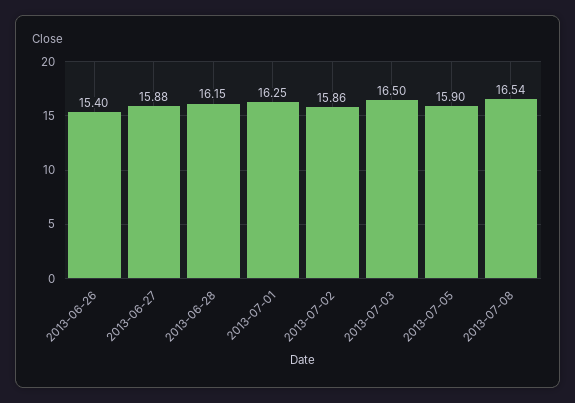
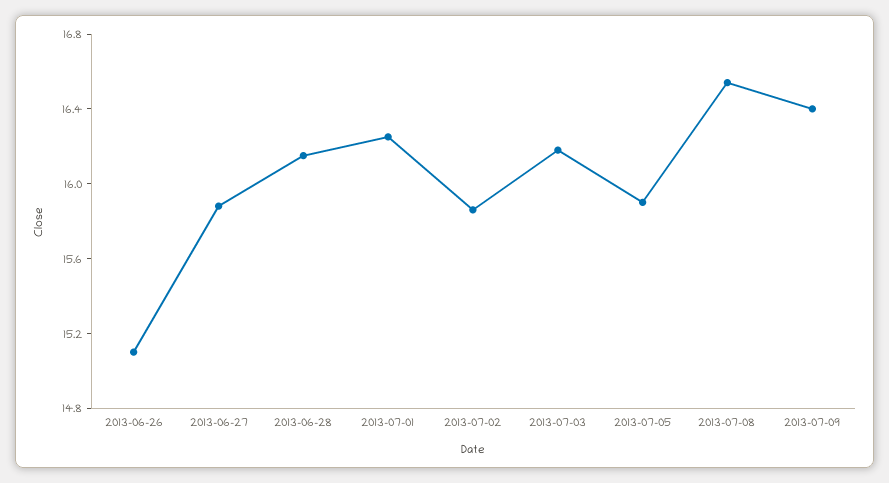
2013-06-26: 15.4 -> 15.1
2013-07-03: 16.5 -> 16.2
2013-07-09: none -> 16.4

